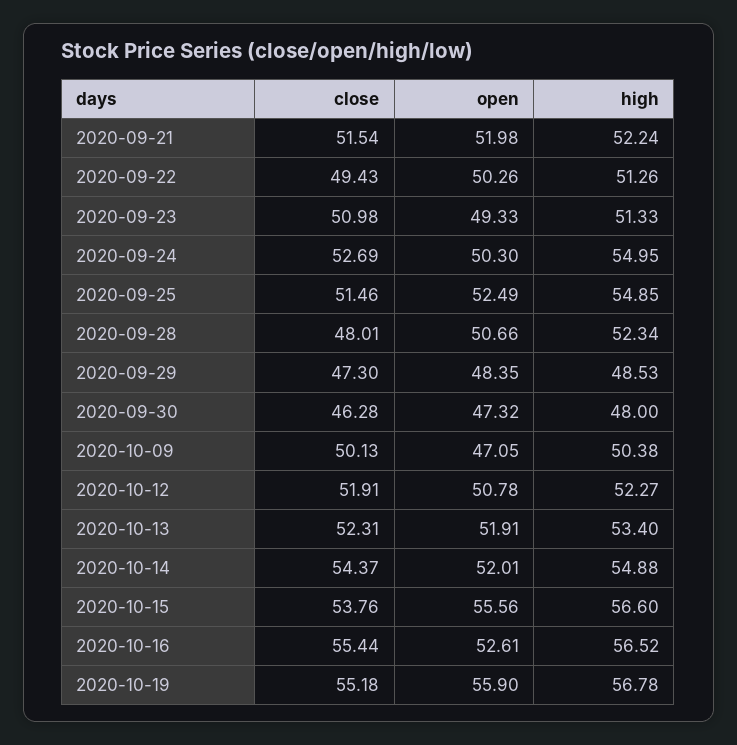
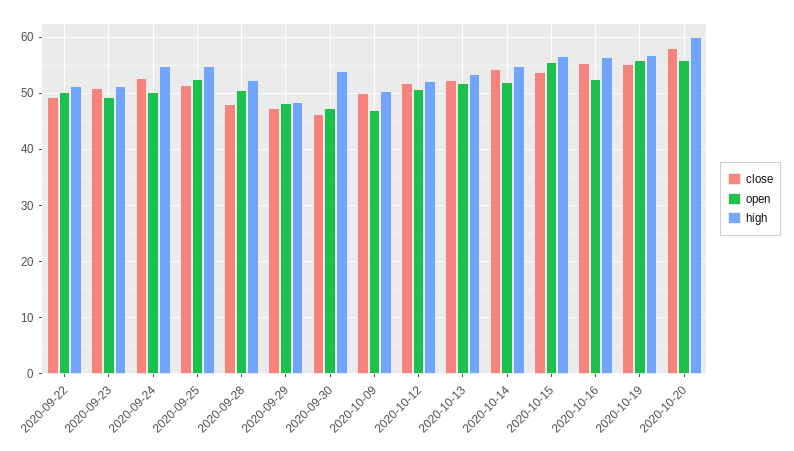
close, 2020-09-21: 51.54 -> none
open, 2020-09-21: 51.98 -> none
high, 2020-09-21: 52.24 -> none
high, 2020-09-30: 48 -> 54
close, 2020-10-20: none -> 58
open, 2020-10-20: none -> 56
high, 2020-10-20: none -> 60

